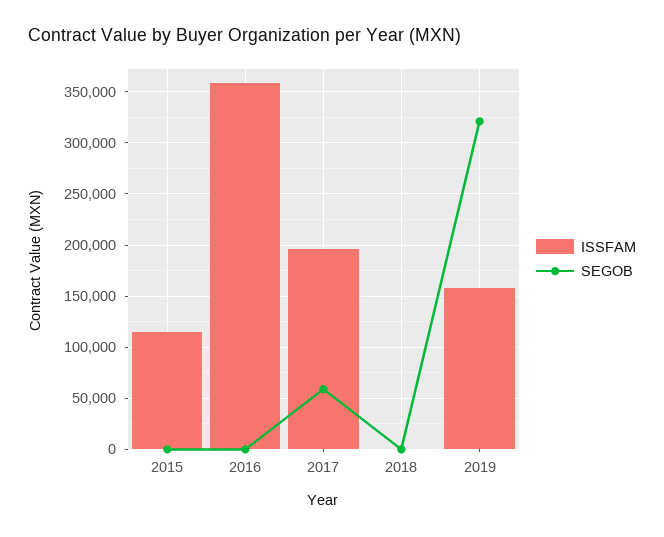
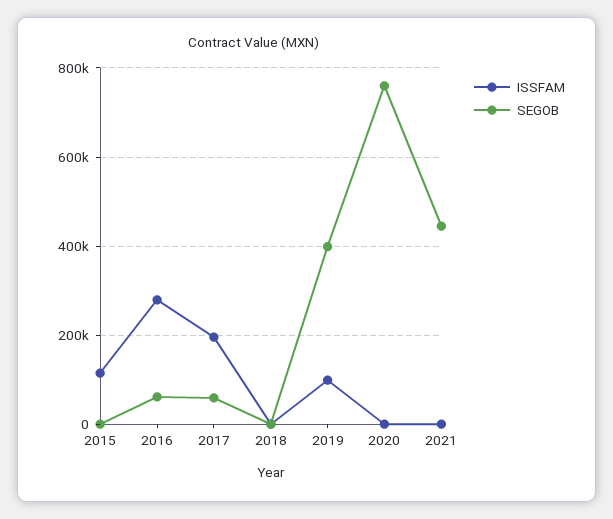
ISSFAM, 2016: 360000 -> 280000
SEGOB, 2016: 0 -> 60000
ISSFAM, 2019: 160000 -> 100000
SEGOB, 2019: 320000 -> 400000
ISSFAM, 2020: none -> 0
SEGOB, 2020: none -> 760000
ISSFAM, 2021: none -> 0
SEGOB, 2021: none -> 440000

